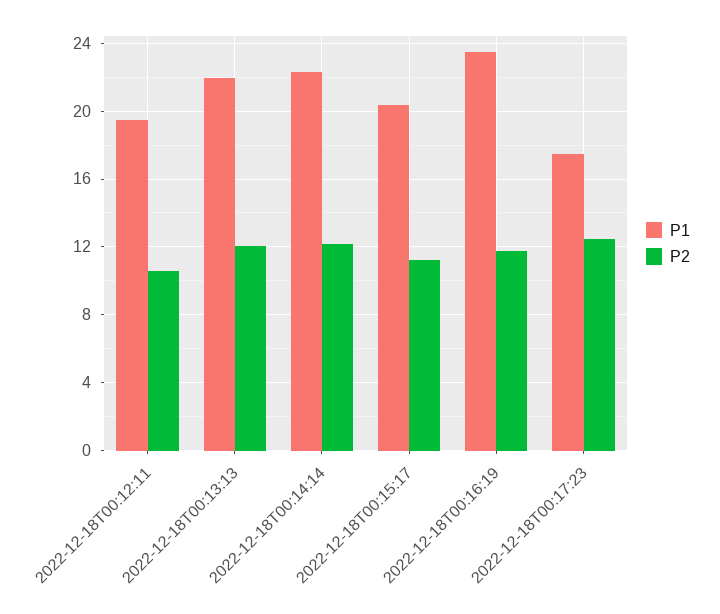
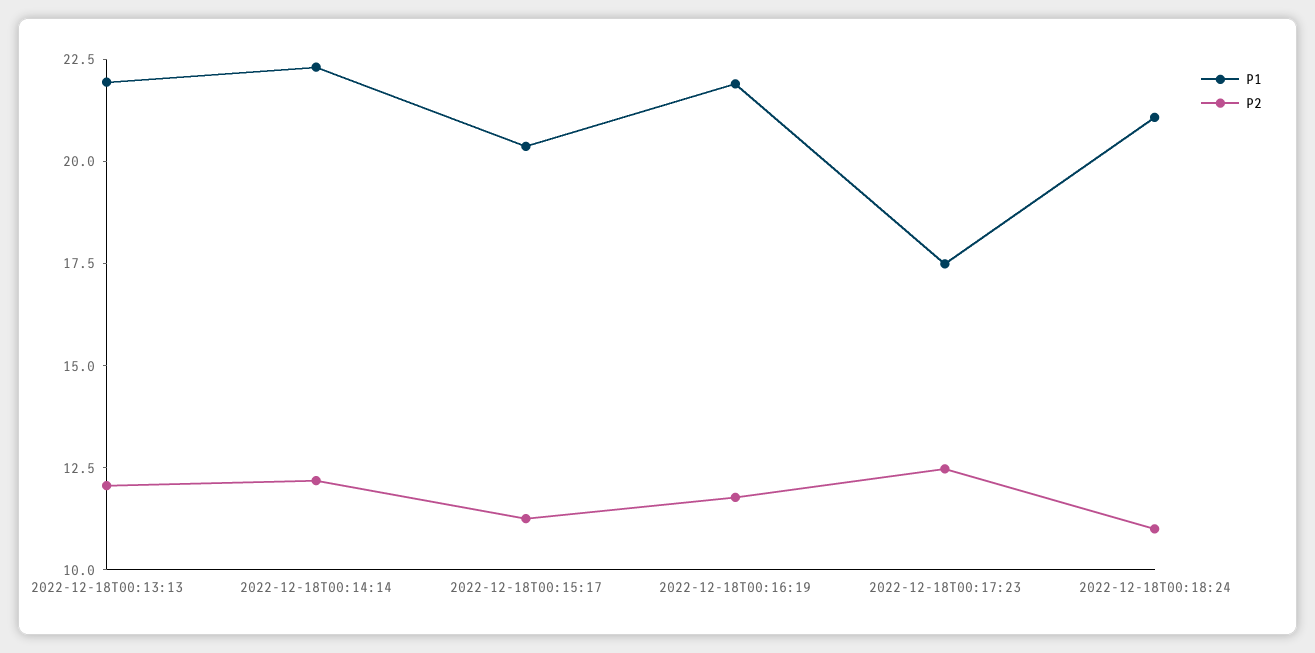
P1, 2022-12-18T00:12:11: 19.5 -> none
P2, 2022-12-18T00:12:11: 10.5 -> none
P1, 2022-12-18T00:16:19: 23.5 -> 22
P1, 2022-12-18T00:18:24: none -> 21
P2, 2022-12-18T00:18:24: none -> 11

